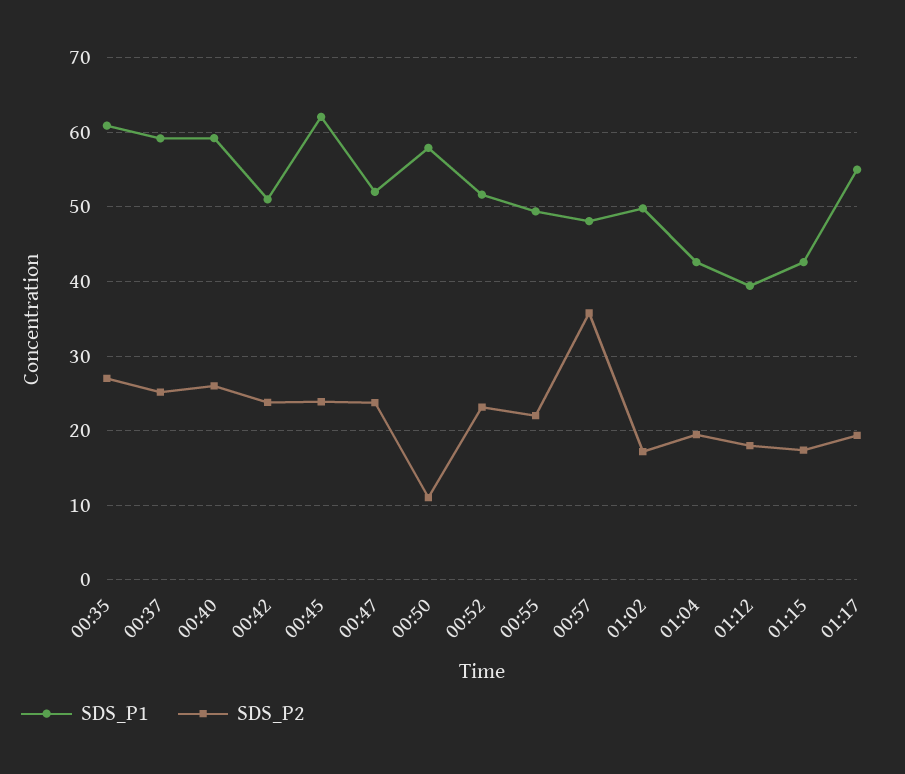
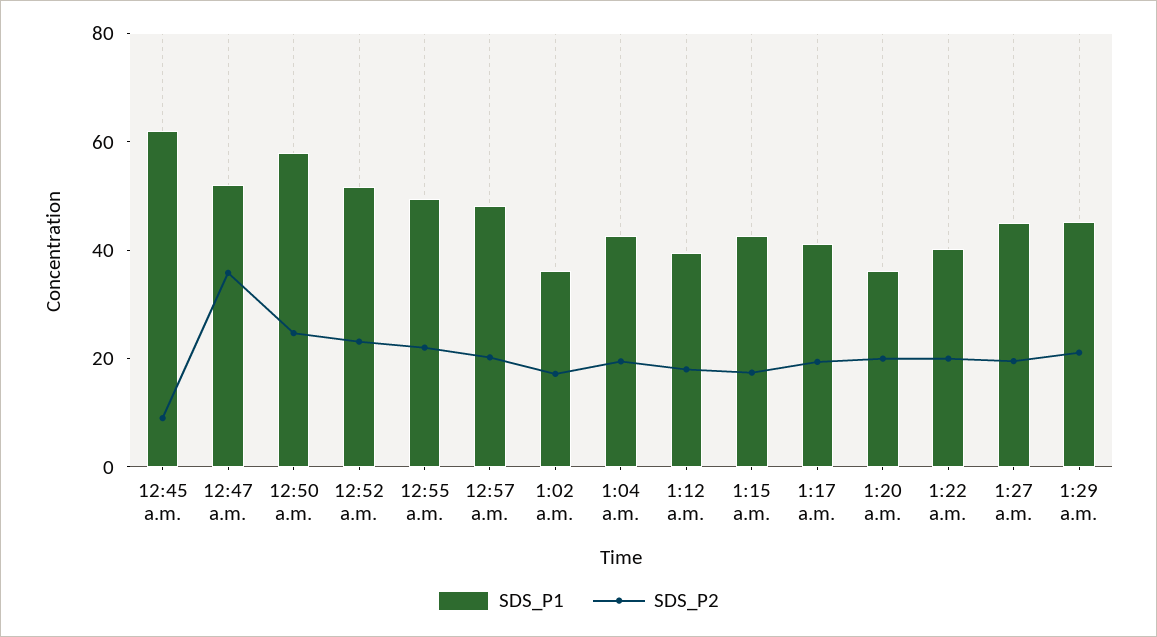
SDS_P1, 00:35: 61 -> none
SDS_P2, 00:35: 27 -> none
SDS_P1, 00:37: 59 -> none
SDS_P2, 00:37: 25 -> none
SDS_P1, 00:40: 59 -> none
SDS_P2, 00:40: 26 -> none
SDS_P1, 00:42: 51 -> none
SDS_P2, 00:42: 24 -> none
SDS_P2, 00:45: 24 -> 10
SDS_P2, 00:47: 24 -> 35
SDS_P2, 00:50: 11 -> 25
SDS_P2, 00:57: 36 -> 20
SDS_P1, 01:02: 50 -> 35
SDS_P1, 01:17: 55 -> 40
SDS_P1, 1:20 a.m.: none -> 35
SDS_P2, 1:20 a.m.: none -> 20
SDS_P1, 1:22 a.m.: none -> 40
SDS_P2, 1:22 a.m.: none -> 20
SDS_P1, 1:27 a.m.: none -> 45
SDS_P2, 1:27 a.m.: none -> 20
SDS_P1, 1:29 a.m.: none -> 45
SDS_P2, 1:29 a.m.: none -> 20

